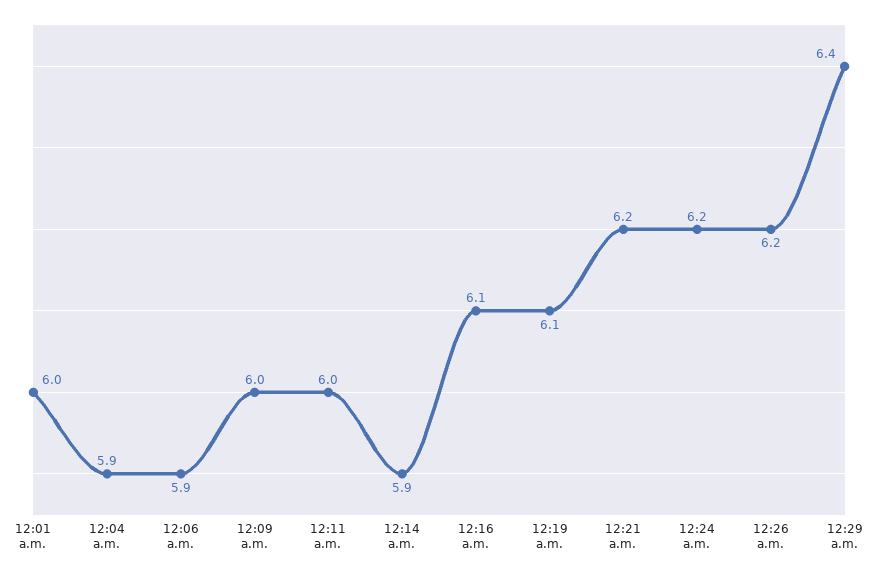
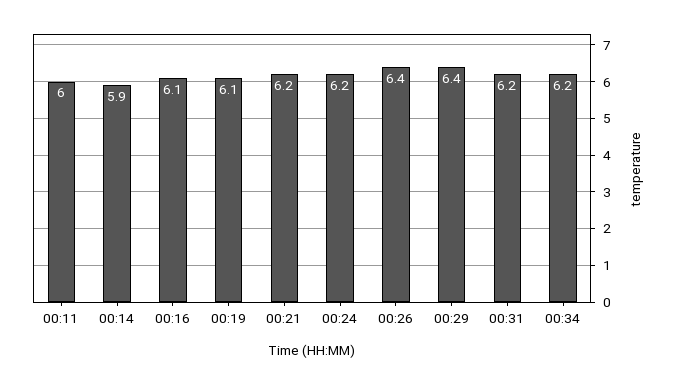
12:01 a.m.: 6 -> none
12:04 a.m.: 5.9 -> none
12:06 a.m.: 5.9 -> none
12:09 a.m.: 6 -> none
12:26 a.m.: 6.2 -> 6.4
00:31: none -> 6.2
00:34: none -> 6.2

